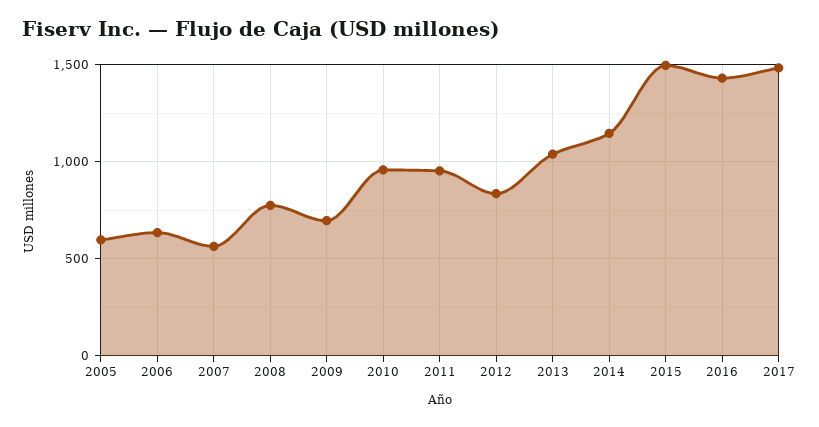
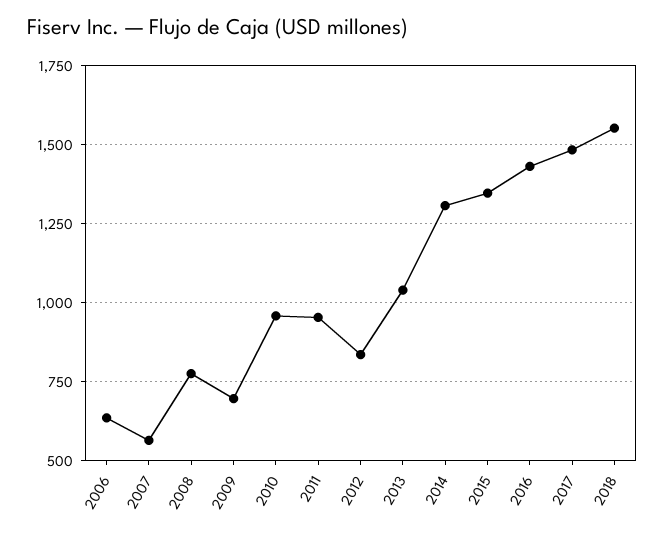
2005: 600 -> none
2014: 1150 -> 1300
2015: 1500 -> 1350
2018: none -> 1550

